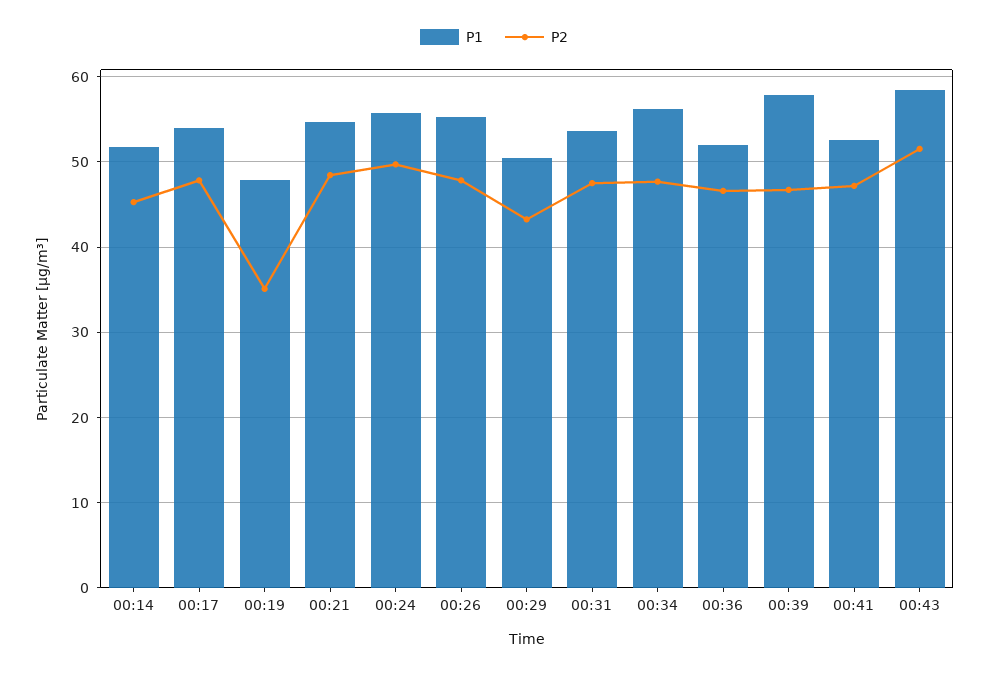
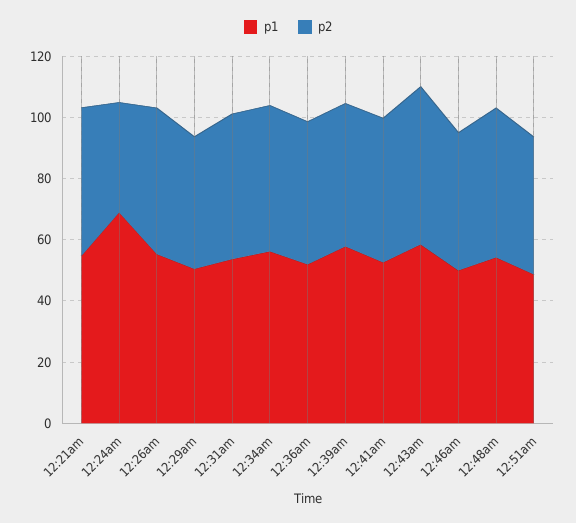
P1, 00:14: 52 -> none
P2, 00:14: 45 -> none
P1, 00:17: 54 -> none
P2, 00:17: 48 -> none
P1, 00:19: 48 -> none
P2, 00:19: 35 -> none
P1, 00:24: 56 -> 70
P2, 00:24: 50 -> 35
P1, 12:46am: none -> 50
P2, 12:46am: none -> 45
P1, 12:48am: none -> 55
P2, 12:48am: none -> 50
P1, 12:51am: none -> 50
P2, 12:51am: none -> 45

